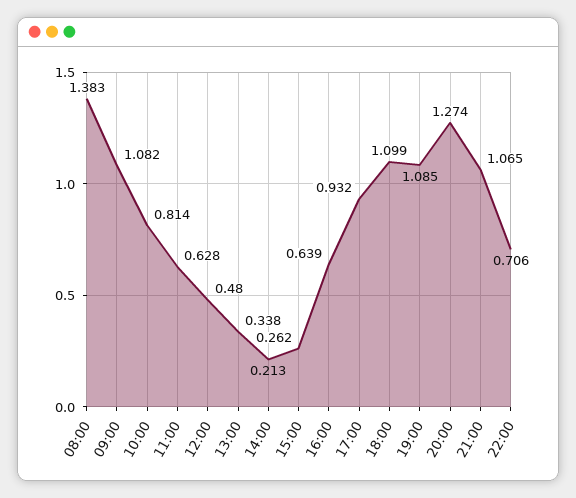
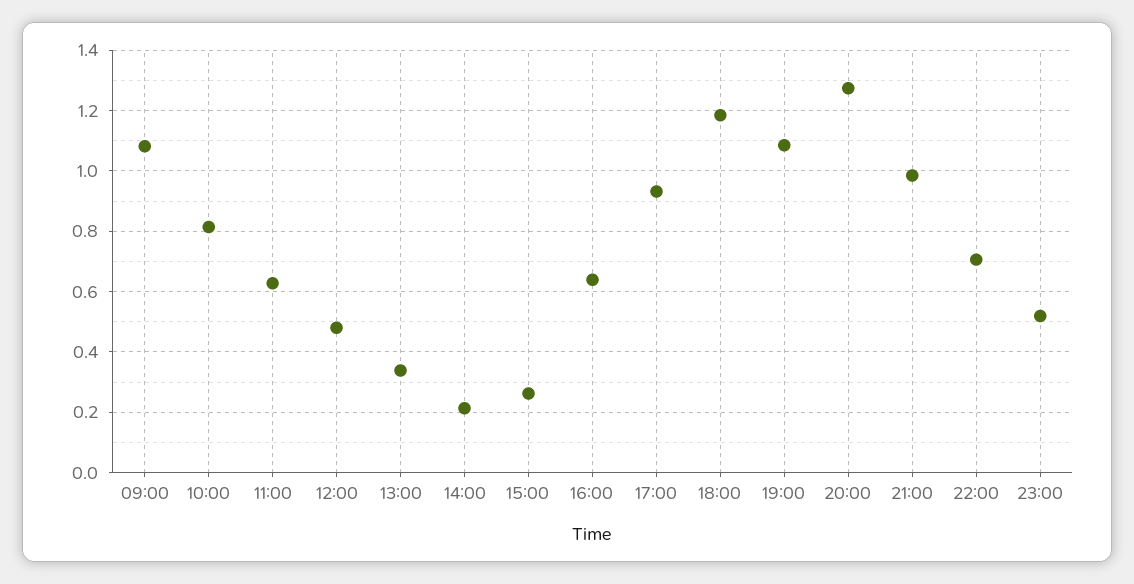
08:00: 1.383 -> none
18:00: 1.099 -> 1.18
21:00: 1.065 -> 0.98
23:00: none -> 0.52

